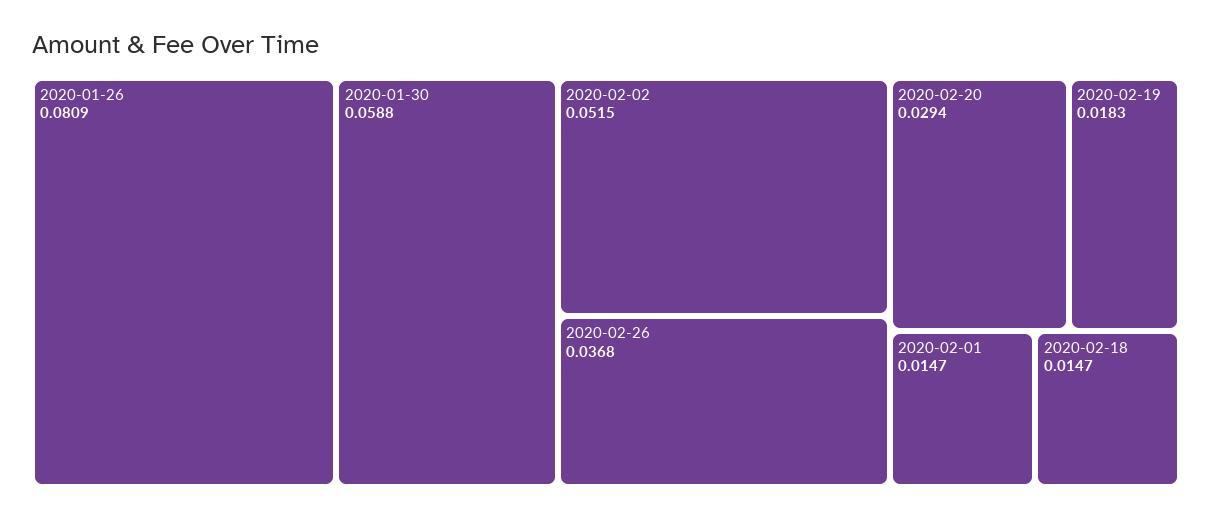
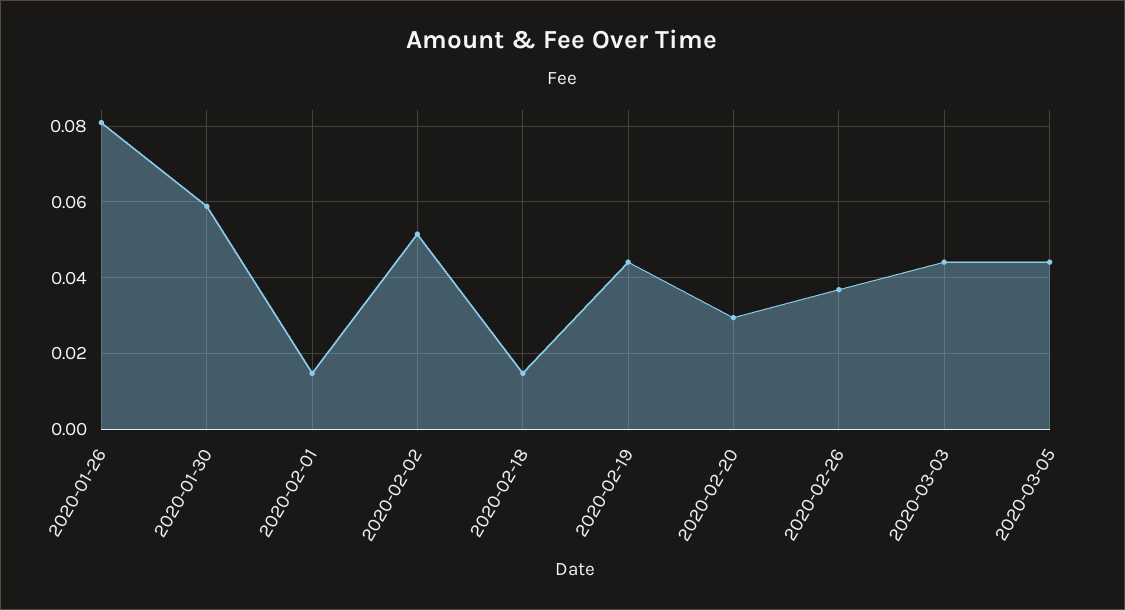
2020-02-19: 0.0183 -> 0.044
2020-03-03: none -> 0.044
2020-03-05: none -> 0.044

